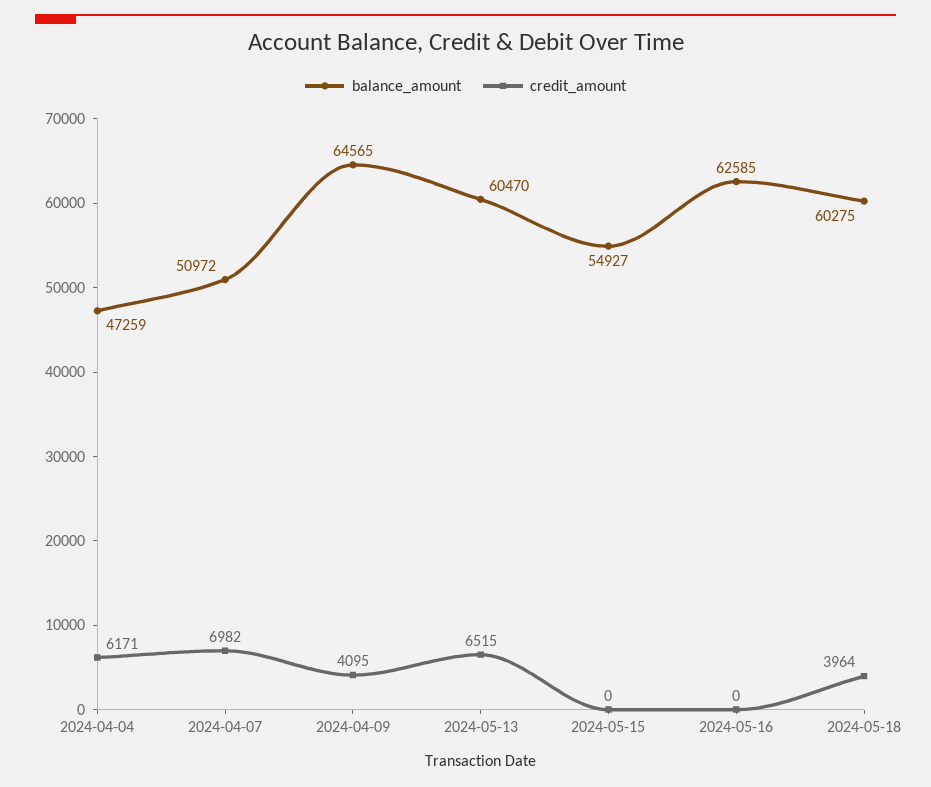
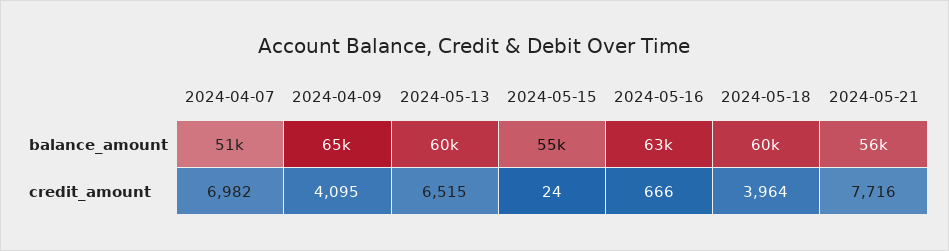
balance_amount, 2024-04-04: 47259 -> none
credit_amount, 2024-04-04: 6171 -> none
credit_amount, 2024-05-15: 0 -> 24
credit_amount, 2024-05-16: 0 -> 666
balance_amount, 2024-05-21: none -> 56000
credit_amount, 2024-05-21: none -> 7716

